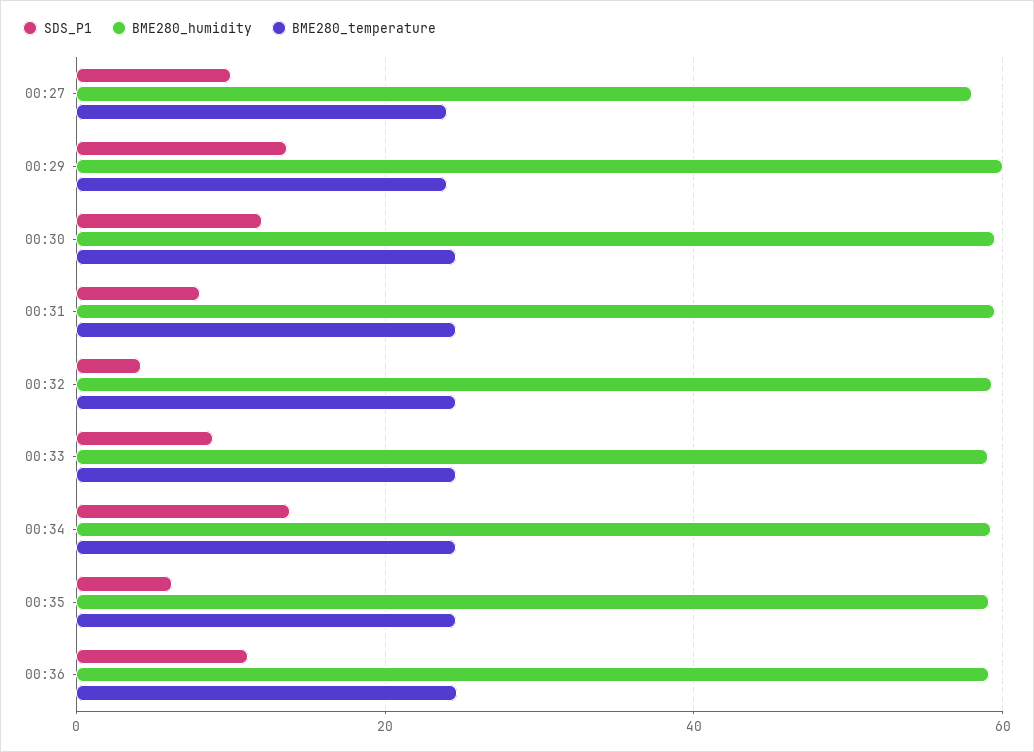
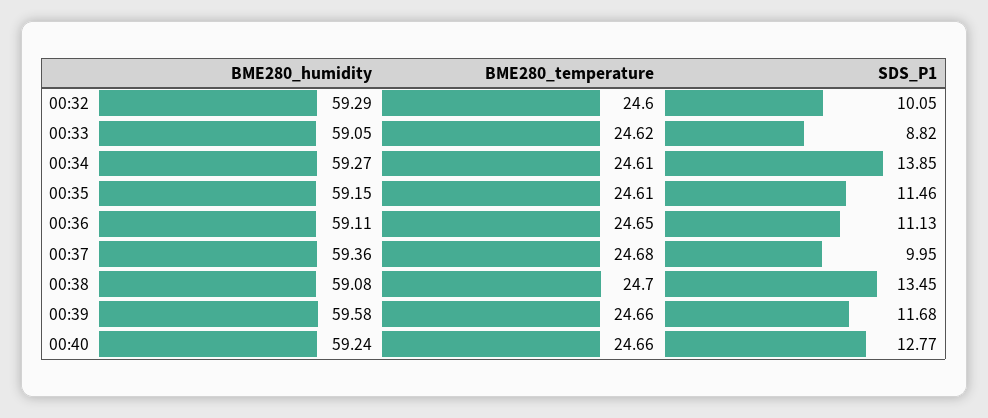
SDS_P1, 00:27: 10 -> none
BME280_humidity, 00:27: 58 -> none
BME280_temperature, 00:27: 24 -> none
SDS_P1, 00:29: 14 -> none
BME280_humidity, 00:29: 60 -> none
BME280_temperature, 00:29: 24 -> none
SDS_P1, 00:30: 12 -> none
BME280_humidity, 00:30: 60 -> none
BME280_temperature, 00:30: 24 -> none
SDS_P1, 00:31: 8 -> none
BME280_humidity, 00:31: 60 -> none
BME280_temperature, 00:31: 24 -> none
SDS_P1, 00:32: 4 -> 10.05
SDS_P1, 00:35: 6 -> 11.46
BME280_humidity, 00:37: none -> 59.36
BME280_temperature, 00:37: none -> 24.68
SDS_P1, 00:37: none -> 9.95
BME280_humidity, 00:38: none -> 59.08
BME280_temperature, 00:38: none -> 24.7
SDS_P1, 00:38: none -> 13.45
BME280_humidity, 00:39: none -> 59.58
BME280_temperature, 00:39: none -> 24.66
SDS_P1, 00:39: none -> 11.68
BME280_humidity, 00:40: none -> 59.24
BME280_temperature, 00:40: none -> 24.66
SDS_P1, 00:40: none -> 12.77

